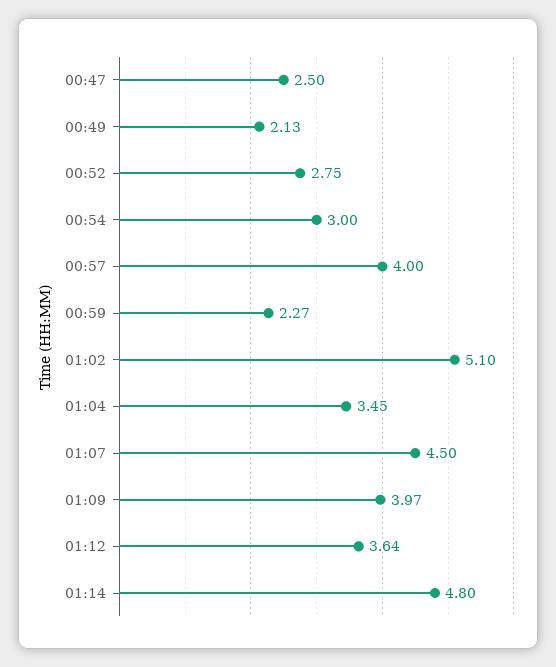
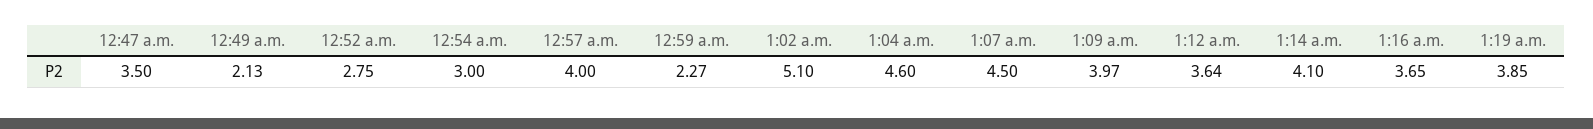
00:47: 2.5 -> 3.5
01:04: 3.45 -> 4.6
01:14: 4.8 -> 4.1
1:16 a.m.: none -> 3.65
1:19 a.m.: none -> 3.85

